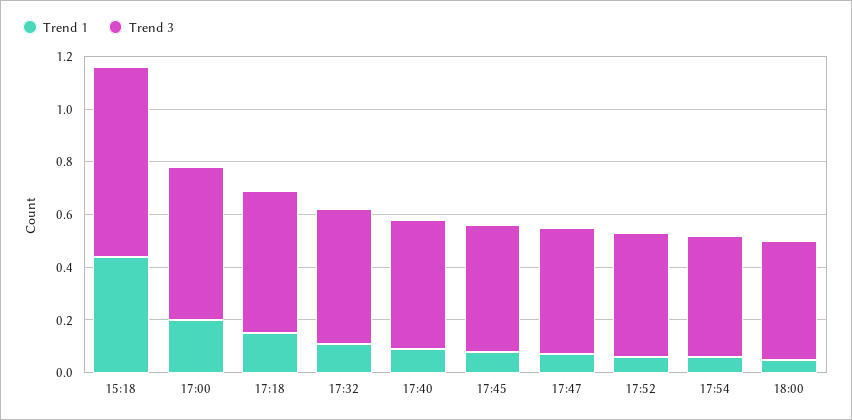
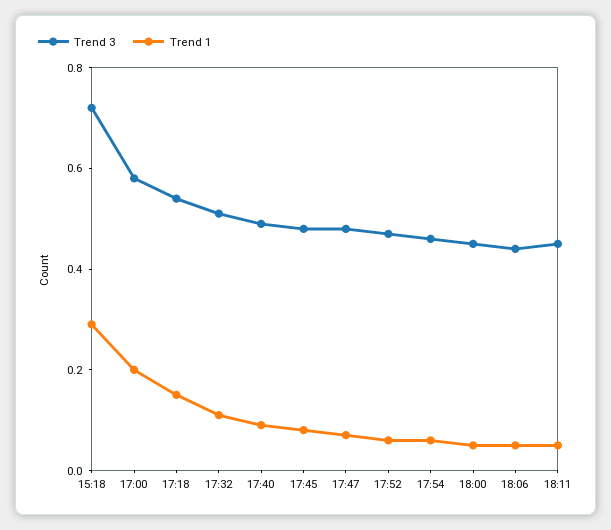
Trend 1, 15:18: 0.45 -> 0.3
Trend 3, 18:06: none -> 0.45
Trend 1, 18:06: none -> 0.05
Trend 3, 18:11: none -> 0.45
Trend 1, 18:11: none -> 0.05

